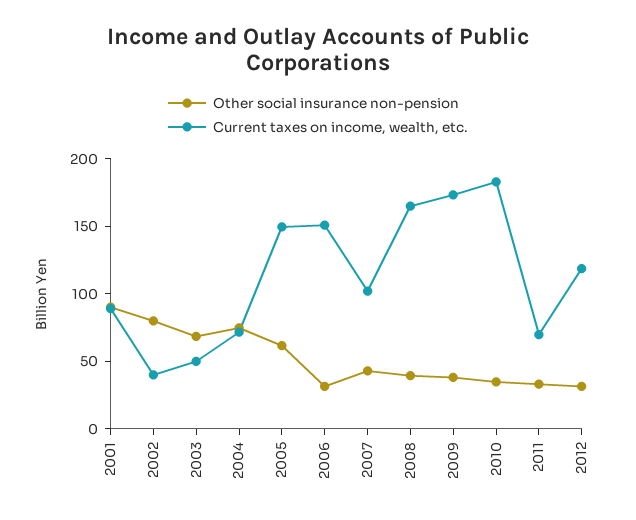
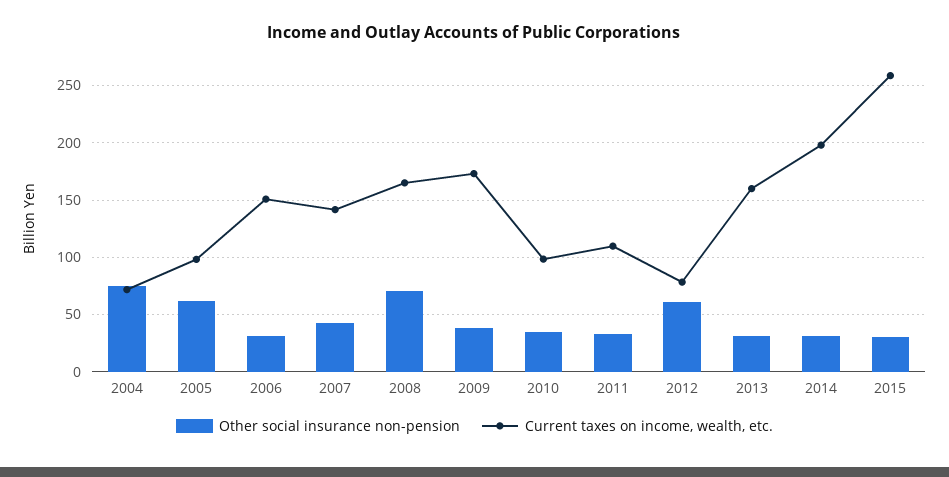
Other social insurance non-pension, 2001: 90 -> none
Current taxes on income, wealth, etc., 2001: 90 -> none
Other social insurance non-pension, 2002: 80 -> none
Current taxes on income, wealth, etc., 2002: 40 -> none
Other social insurance non-pension, 2003: 70 -> none
Current taxes on income, wealth, etc., 2003: 50 -> none
Current taxes on income, wealth, etc., 2005: 150 -> 100
Current taxes on income, wealth, etc., 2007: 100 -> 140
Other social insurance non-pension, 2008: 40 -> 70
Current taxes on income, wealth, etc., 2010: 180 -> 100
Current taxes on income, wealth, etc., 2011: 70 -> 110
Other social insurance non-pension, 2012: 30 -> 60
Current taxes on income, wealth, etc., 2012: 120 -> 80
Other social insurance non-pension, 2013: none -> 30
Current taxes on income, wealth, etc., 2013: none -> 160
Other social insurance non-pension, 2014: none -> 30
Current taxes on income, wealth, etc., 2014: none -> 200
Other social insurance non-pension, 2015: none -> 30
Current taxes on income, wealth, etc., 2015: none -> 260

